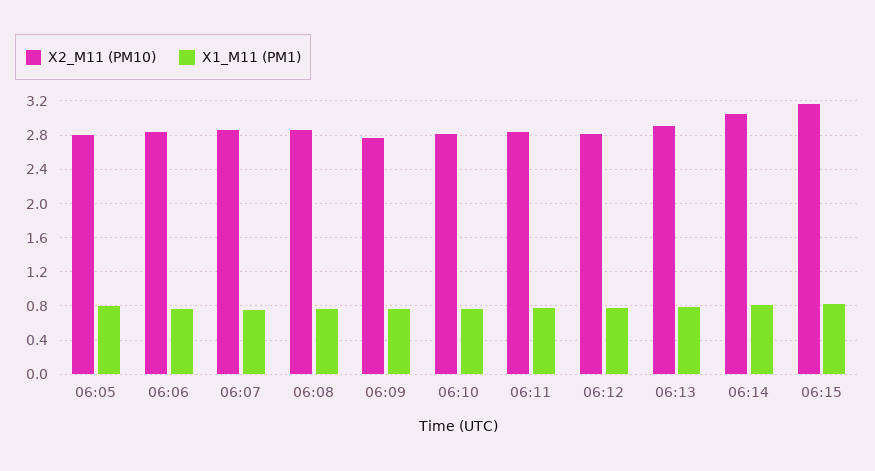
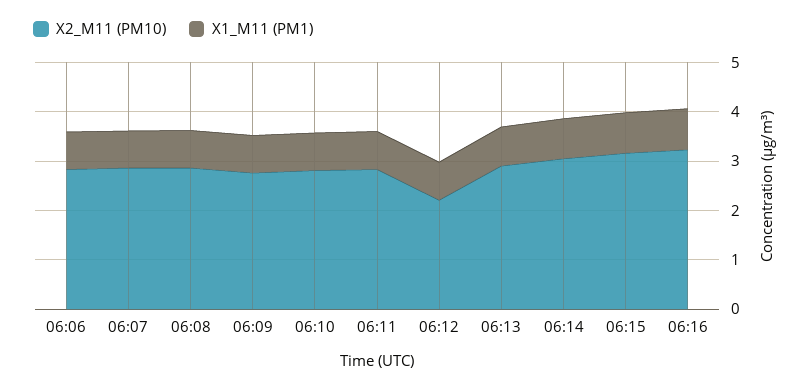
X2_M11 (PM10), 06:05: 2.8 -> none
X1_M11 (PM1), 06:05: 0.8 -> none
X2_M11 (PM10), 06:12: 2.8 -> 2.2
X2_M11 (PM10), 06:16: none -> 3.2
X1_M11 (PM1), 06:16: none -> 0.8

